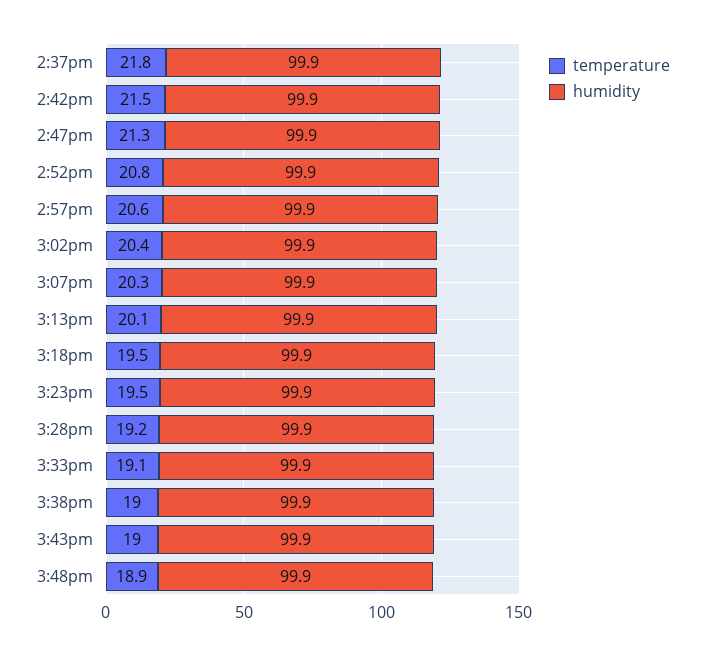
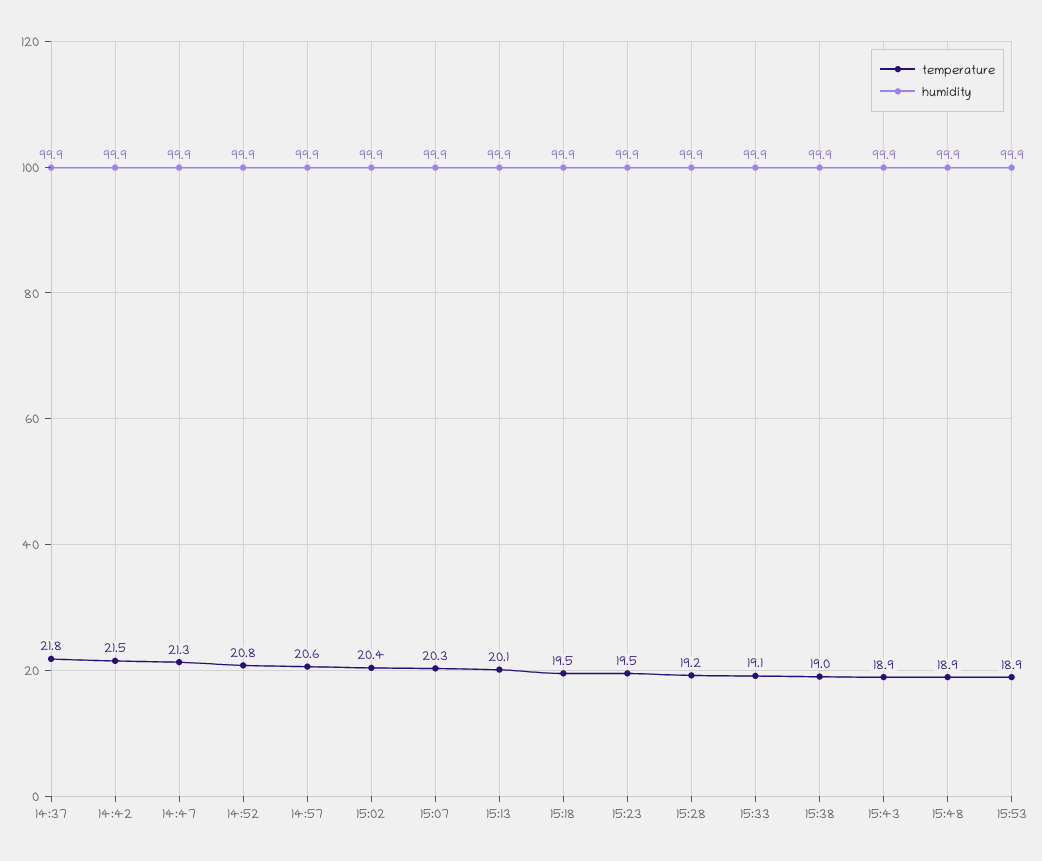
temperature, 3:43pm: 19 -> 18.9
temperature, 15:53: none -> 18.9
humidity, 15:53: none -> 99.9

